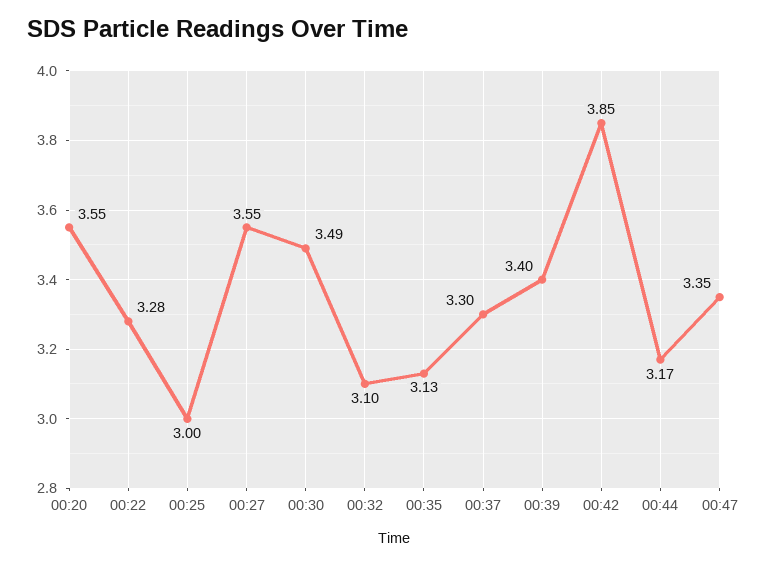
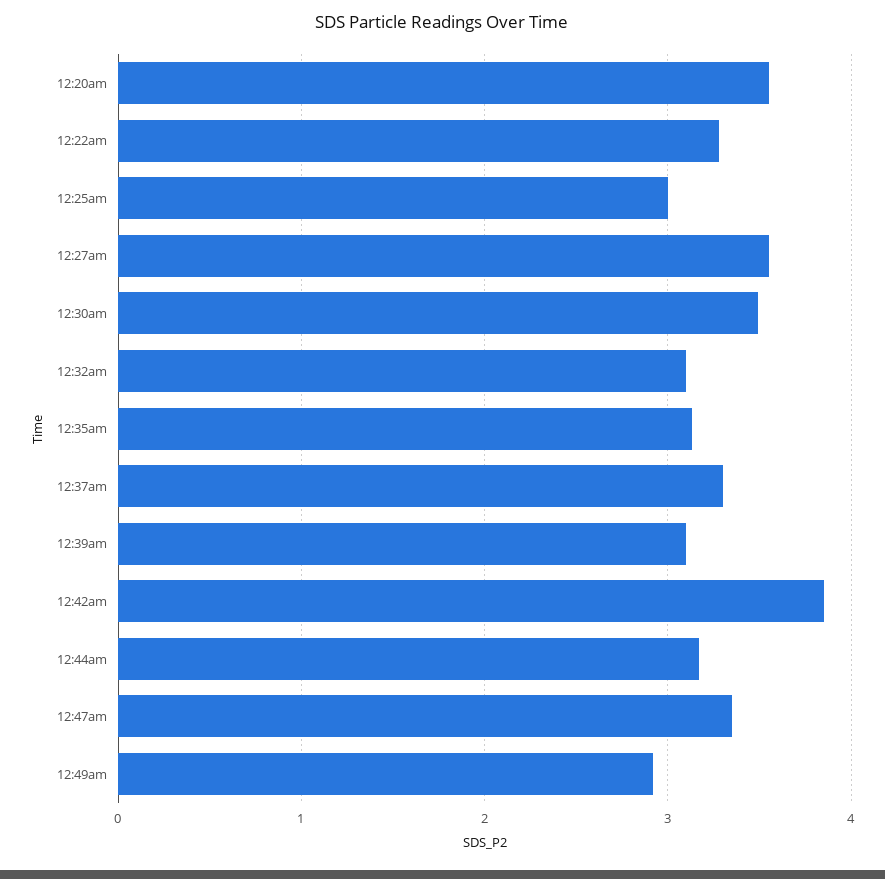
00:39: 3.4 -> 3.1
12:49am: none -> 2.9

